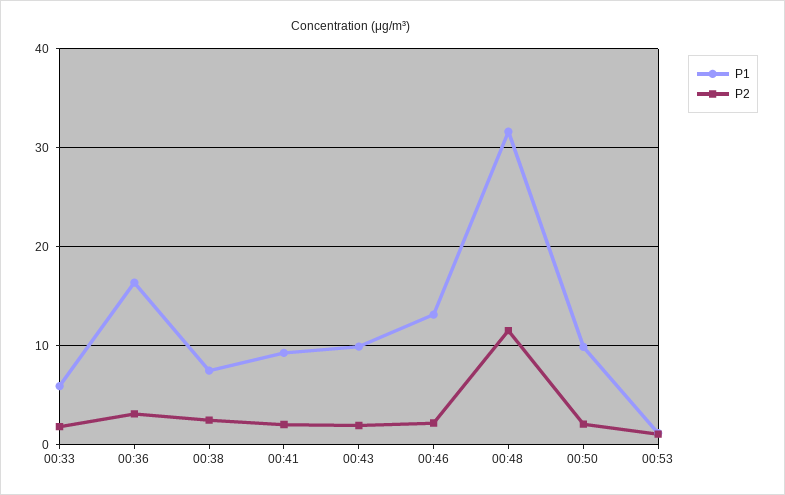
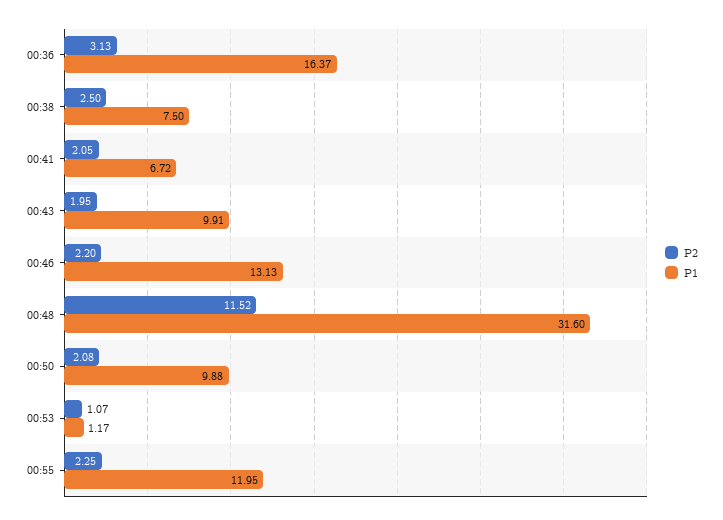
P1, 00:33: 6 -> none
P2, 00:33: 2 -> none
P1, 00:41: 9 -> 6.72
P2, 00:55: none -> 2.25
P1, 00:55: none -> 11.95

